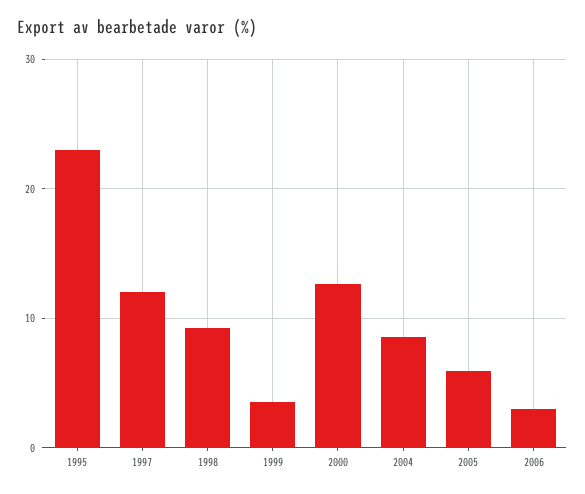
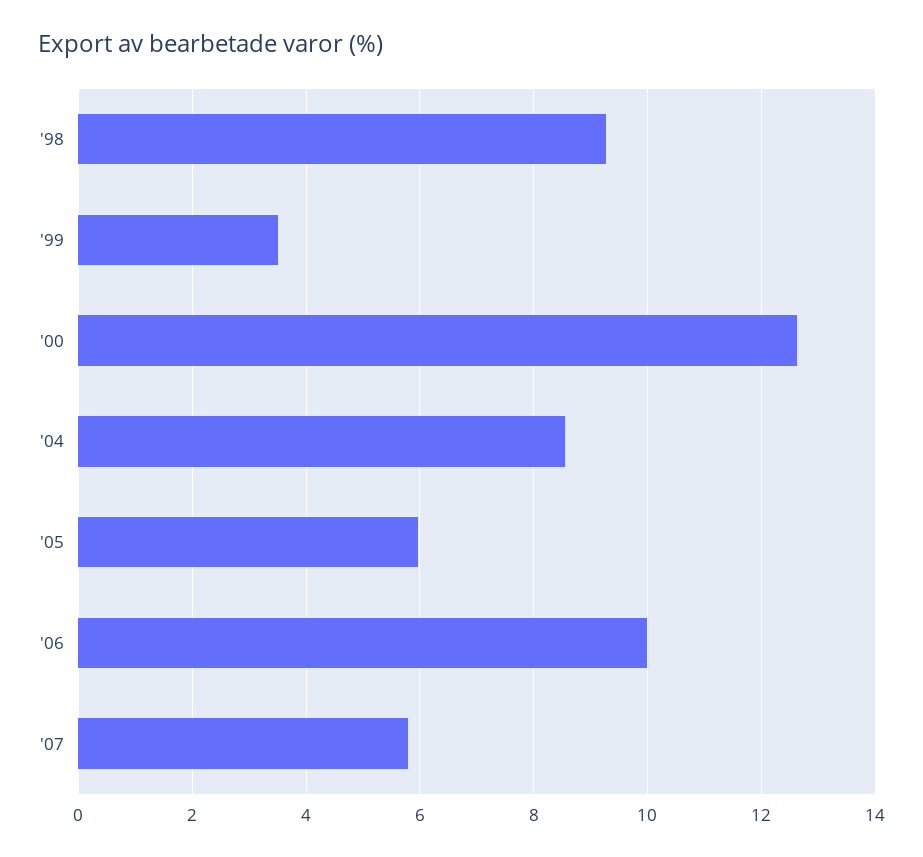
1995: 23 -> none
1997: 12 -> none
2006: 3 -> 10
'07: none -> 5.8

